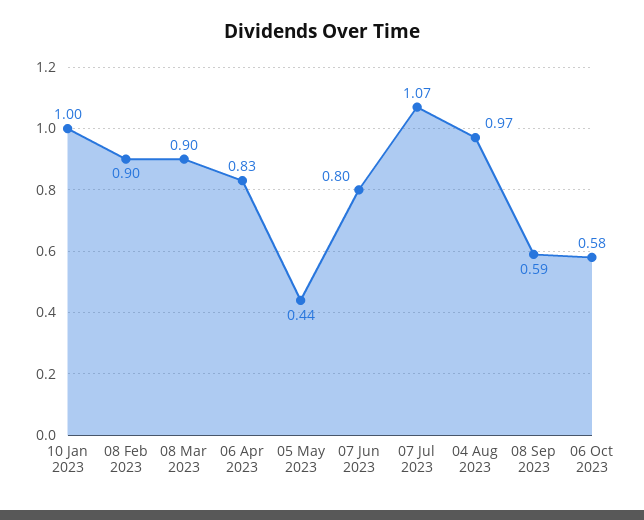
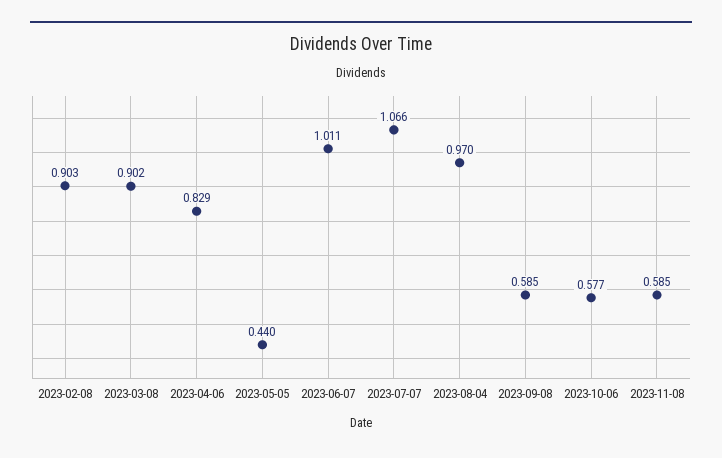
10 Jan 2023: 1 -> none
07 Jun 2023: 0.8 -> 1.011
2023-11-08: none -> 0.585

